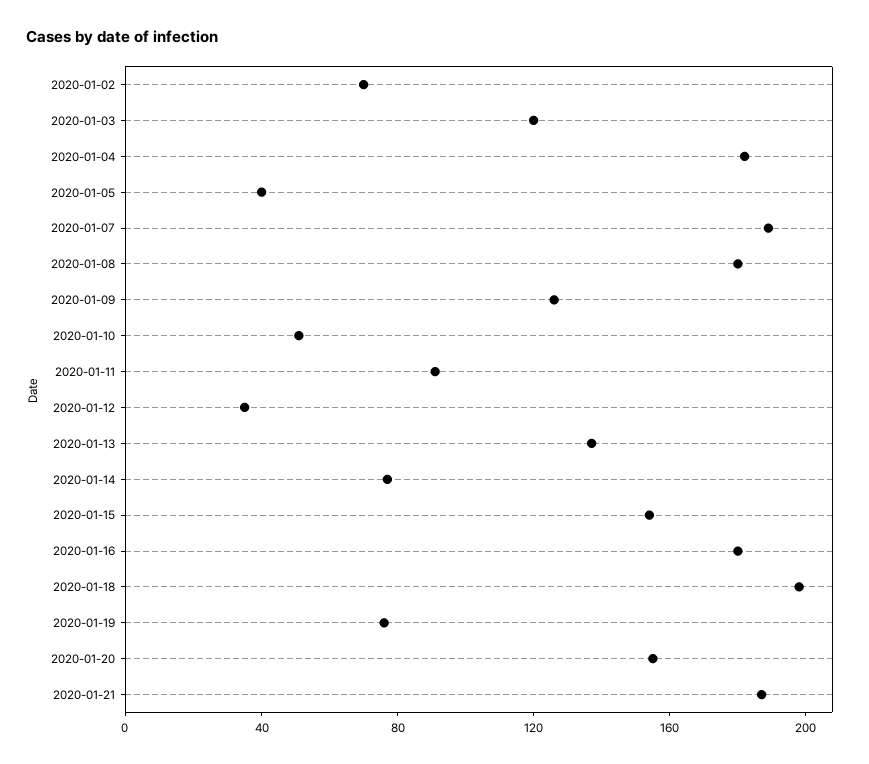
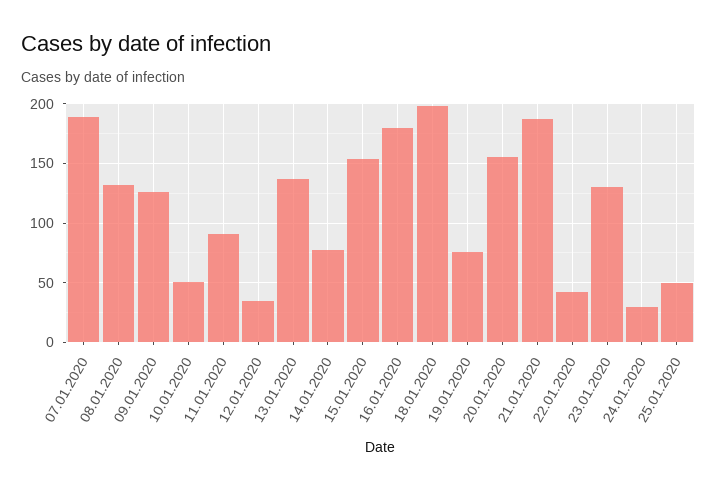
2020-01-02: 70 -> none
2020-01-03: 120 -> none
2020-01-04: 180 -> none
2020-01-05: 40 -> none
2020-01-08: 180 -> 130
22.01.2020: none -> 40
23.01.2020: none -> 130
24.01.2020: none -> 30
25.01.2020: none -> 50

